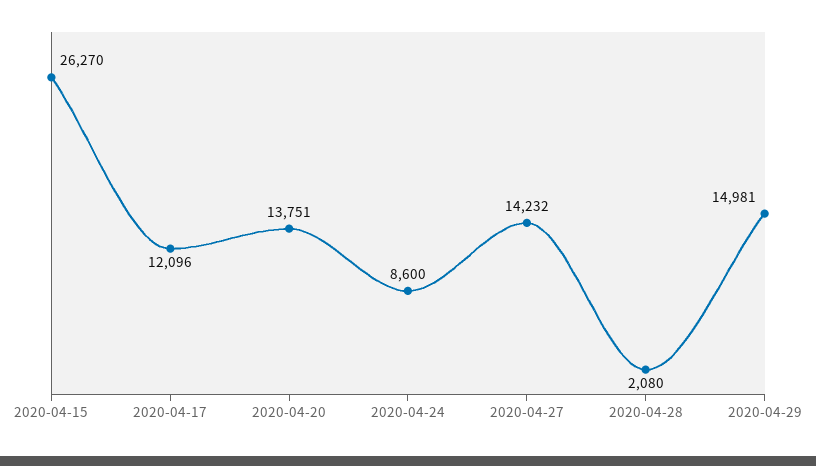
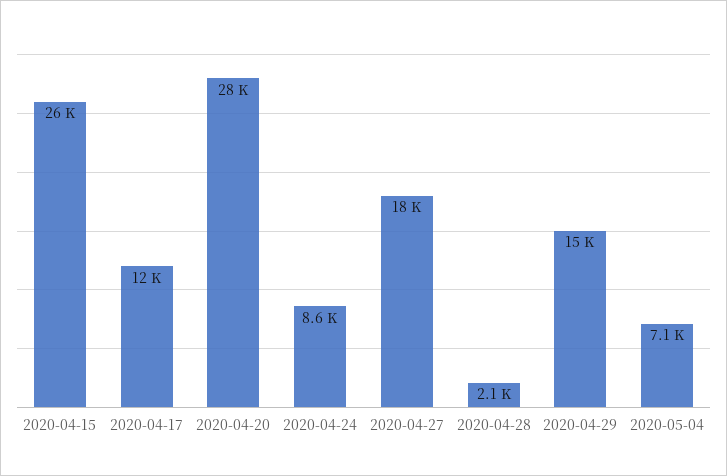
2020-04-20: 13751 -> 28000
2020-04-27: 14232 -> 18000
2020-05-04: none -> 7100

